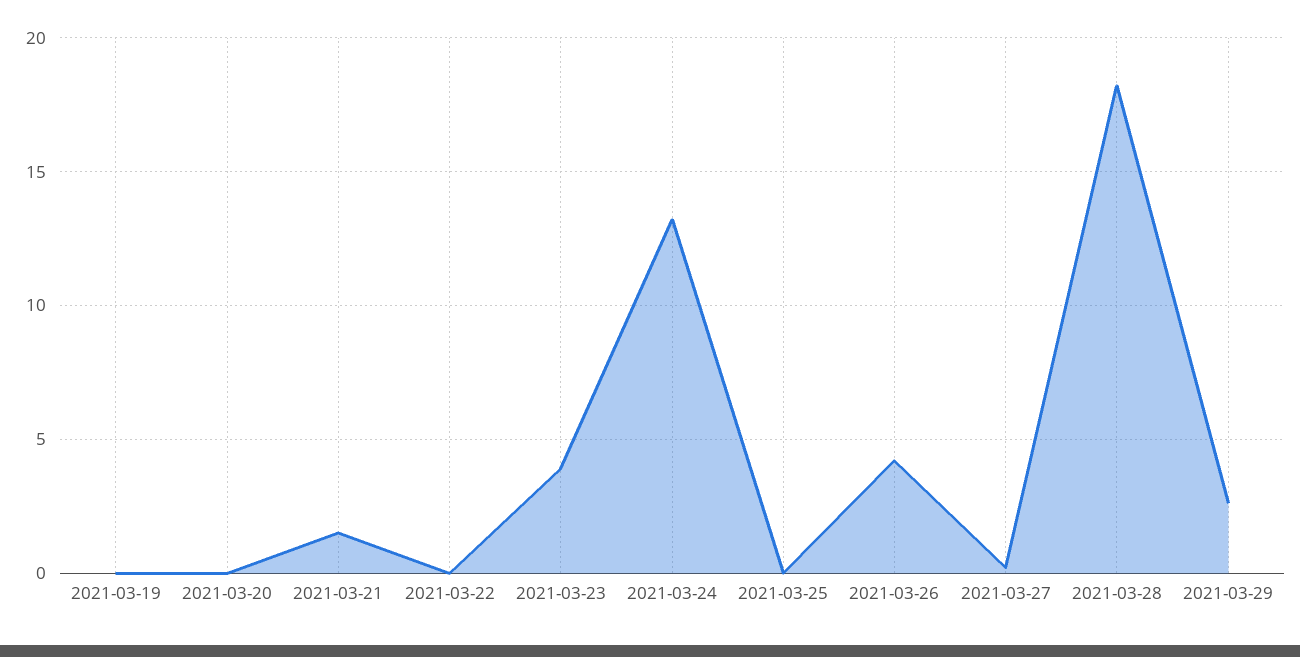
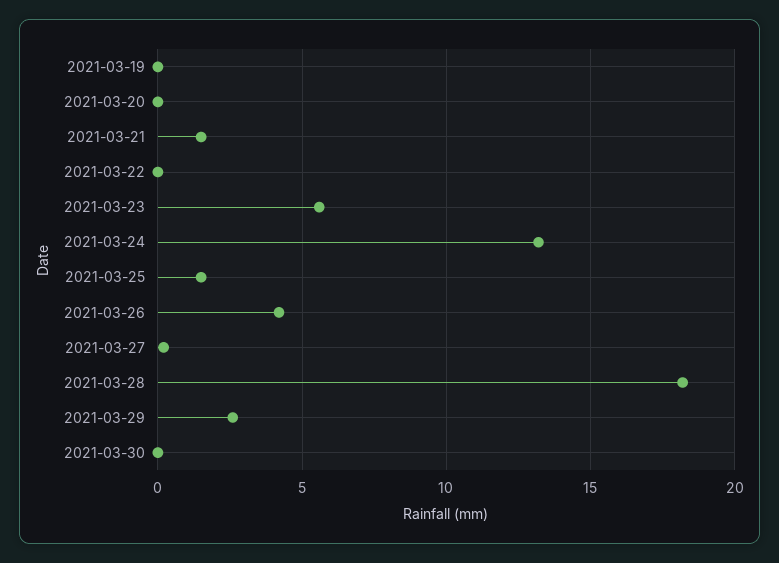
2021-03-23: 4 -> 5.5
2021-03-25: 0 -> 1.5
2021-03-30: none -> 0

